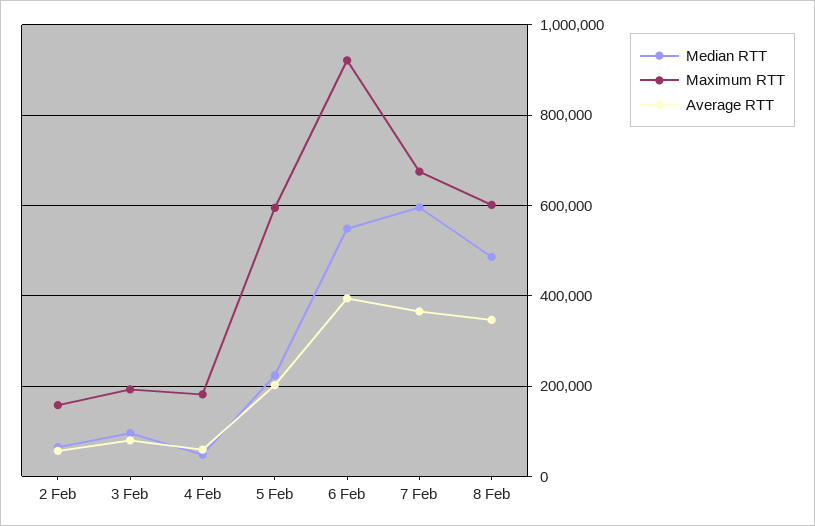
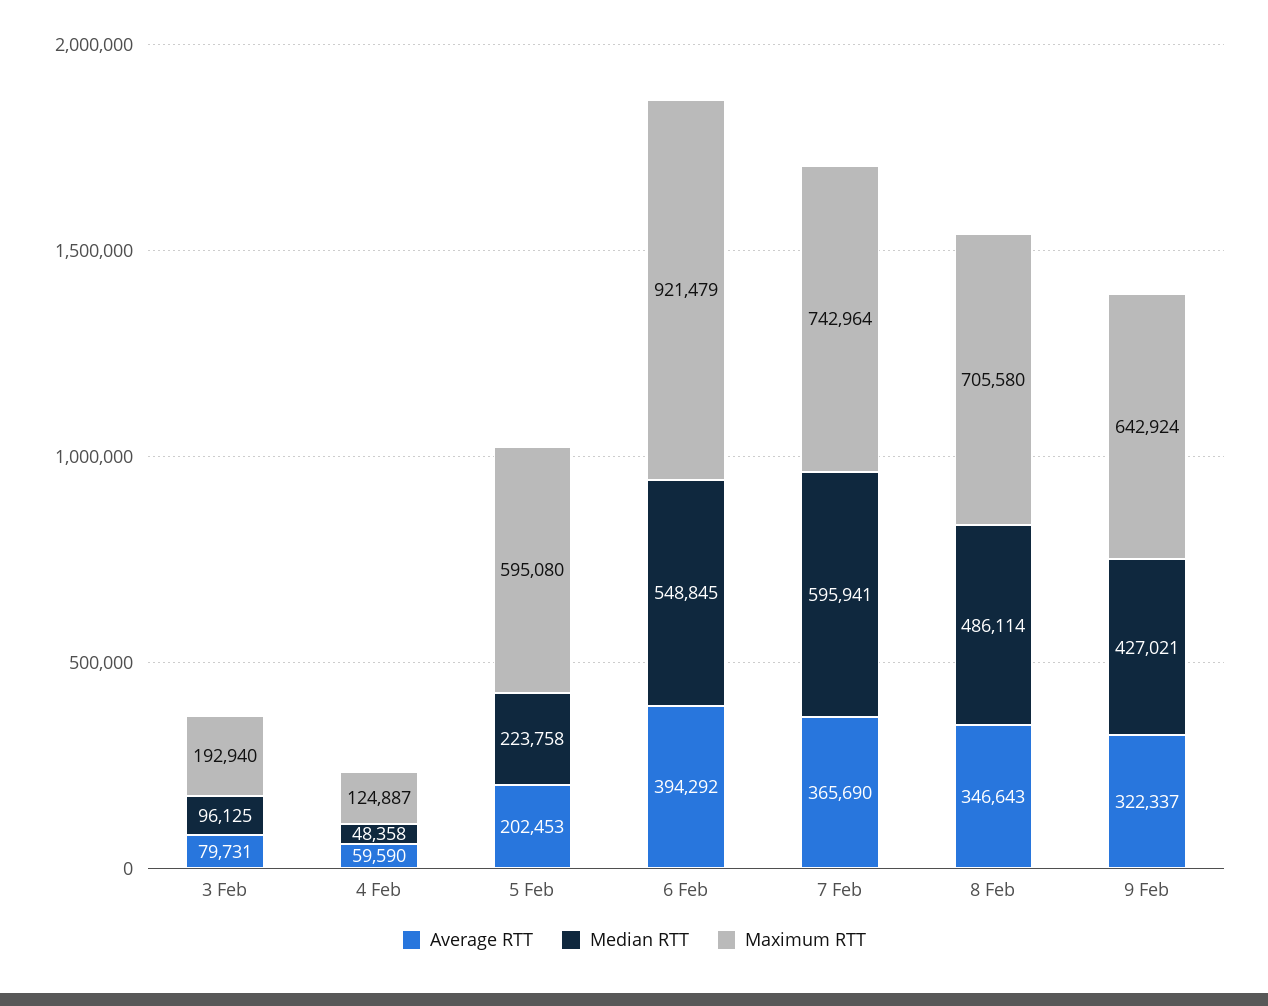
Median RTT, 2 Feb: 60000 -> none
Maximum RTT, 2 Feb: 160000 -> none
Average RTT, 2 Feb: 60000 -> none
Maximum RTT, 4 Feb: 180000 -> 124887
Maximum RTT, 7 Feb: 680000 -> 742964
Maximum RTT, 8 Feb: 600000 -> 705580
Average RTT, 9 Feb: none -> 322337
Median RTT, 9 Feb: none -> 427021
Maximum RTT, 9 Feb: none -> 642924

